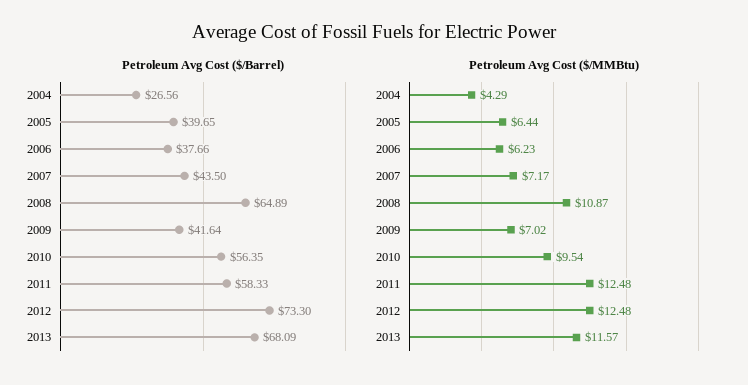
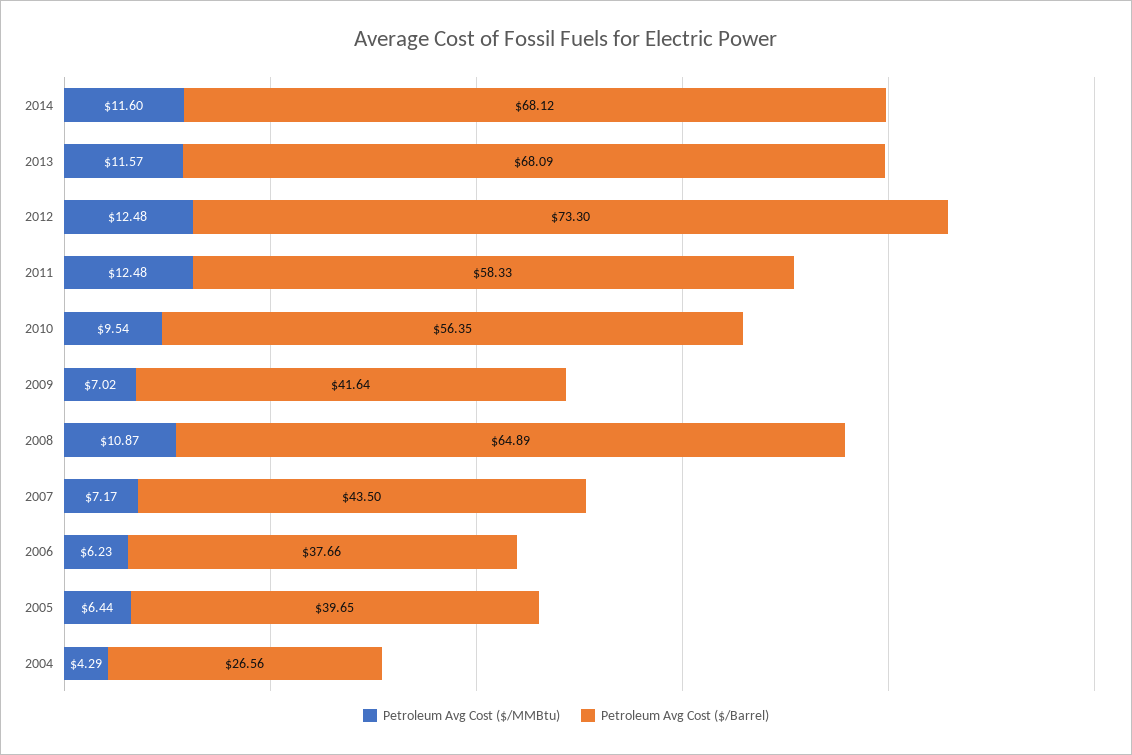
Petroleum Avg Cost ($/MMBtu), 2014: none -> 11.6
Petroleum Avg Cost ($/Barrel), 2014: none -> 68.12

